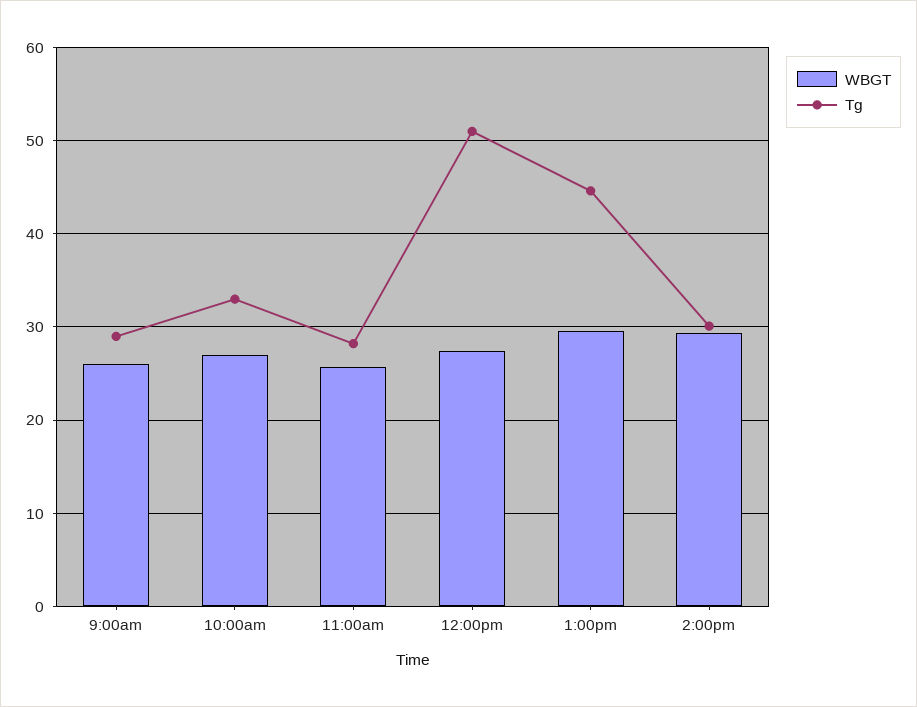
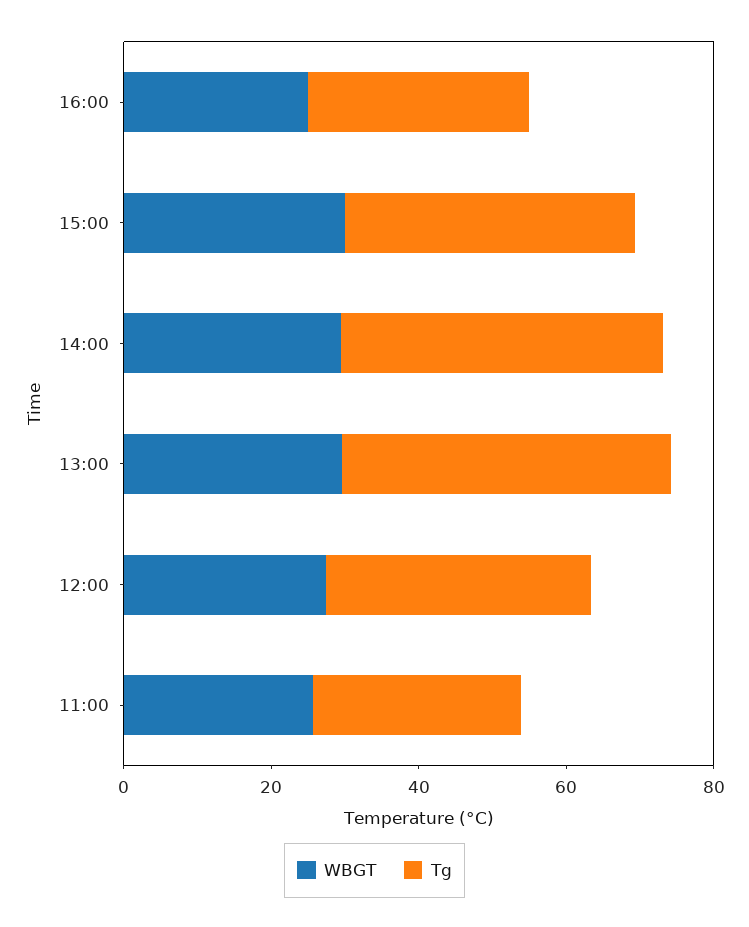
WBGT, 9:00am: 26 -> none
Tg, 9:00am: 29 -> none
WBGT, 10:00am: 27 -> none
Tg, 10:00am: 33 -> none
Tg, 12:00pm: 51 -> 35
Tg, 2:00pm: 30 -> 45
WBGT, 16:00: none -> 25
Tg, 16:00: none -> 30
WBGT, 15:00: none -> 30
Tg, 15:00: none -> 40

